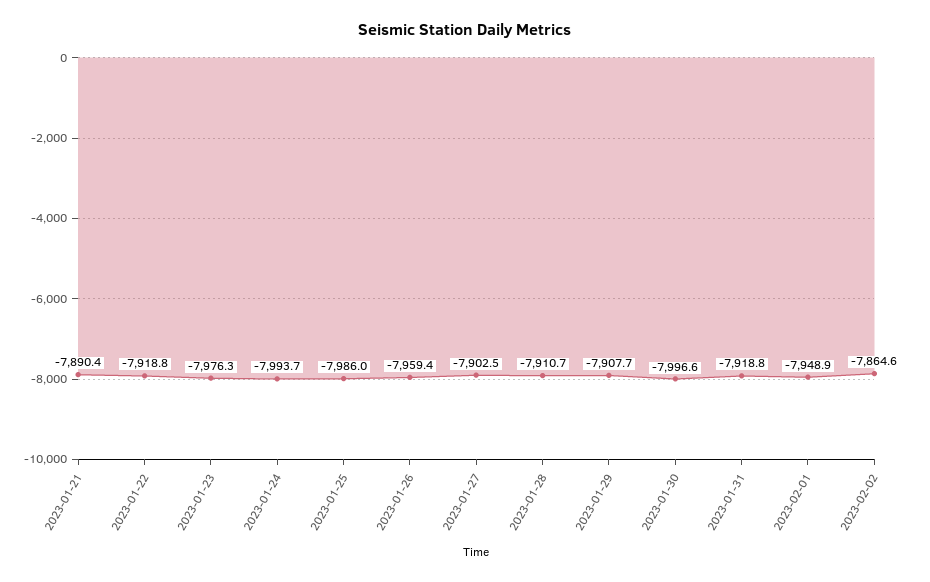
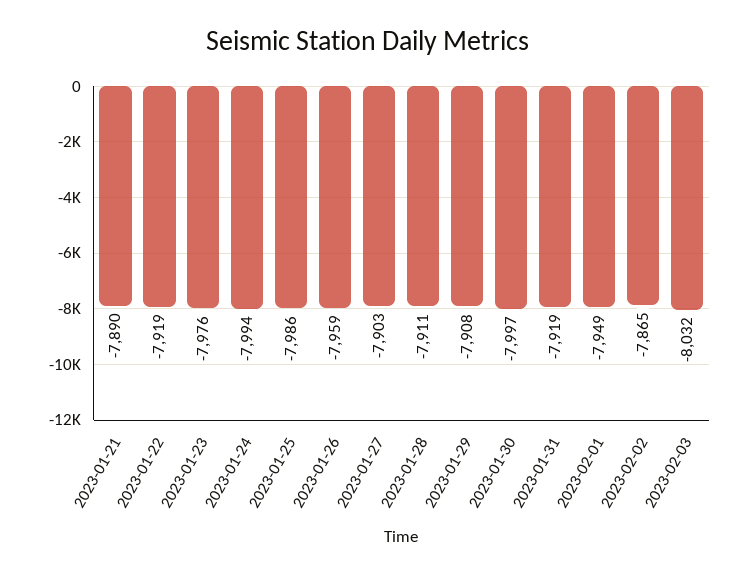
2023-02-03: none -> -8032

